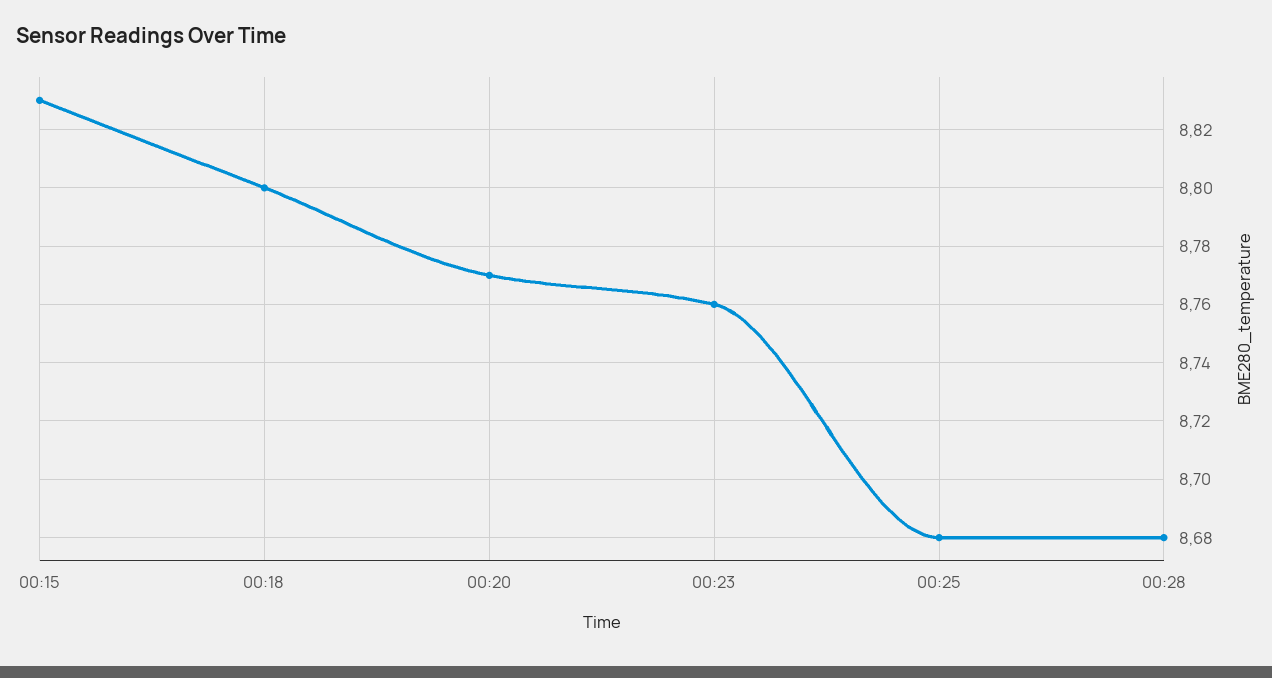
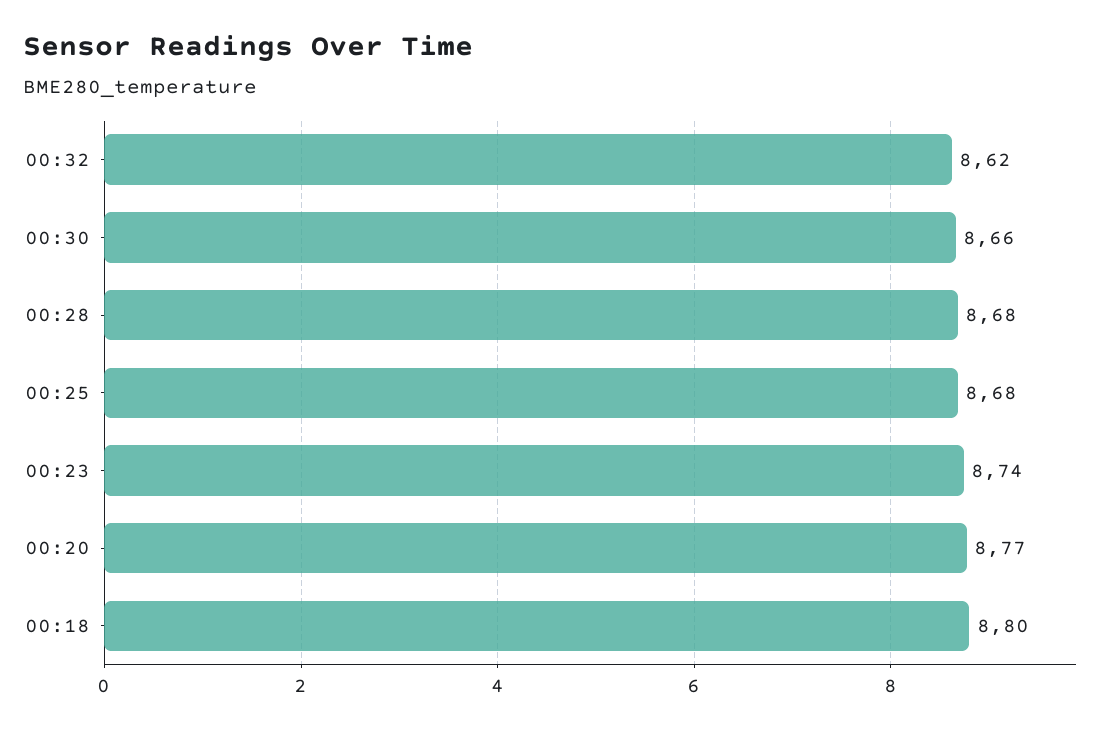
00:15: 8.83 -> none
00:23: 8.76 -> 8.74
00:32: none -> 8.62
00:30: none -> 8.66

